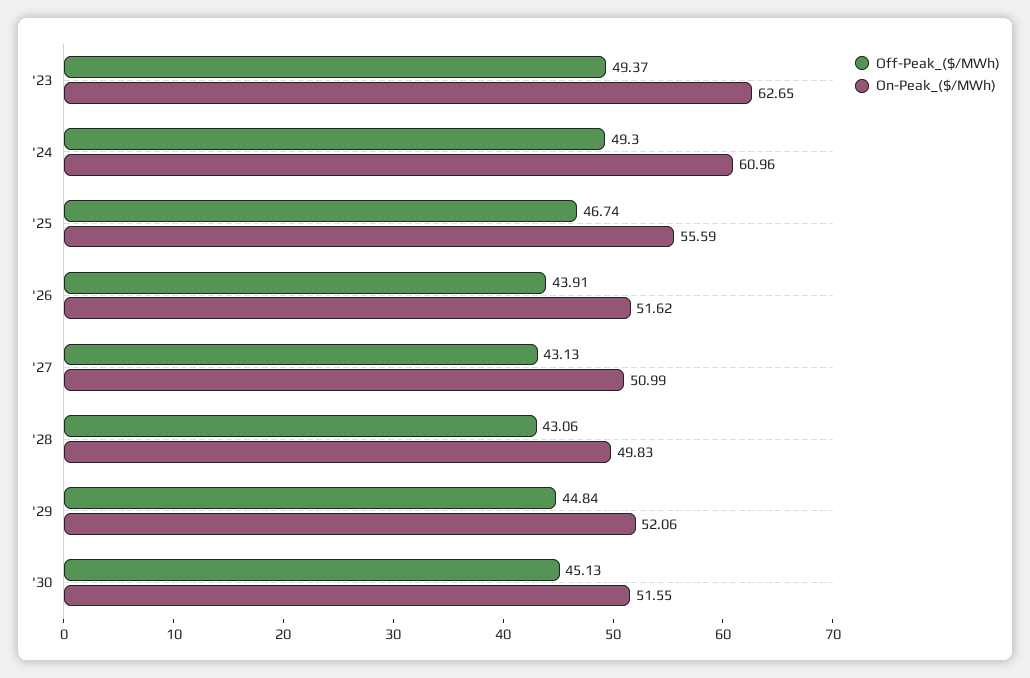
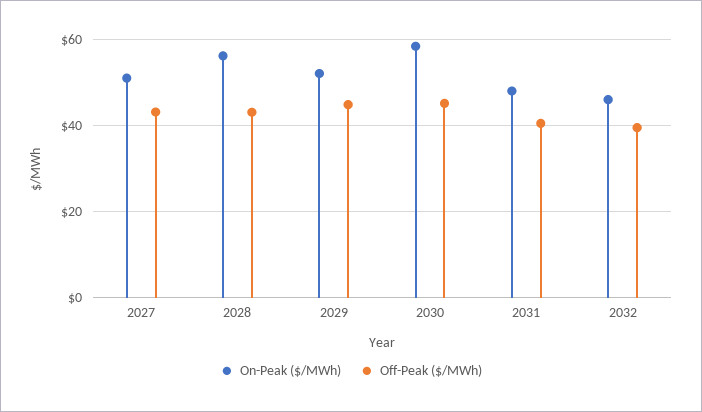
Off-Peak_($/MWh), '23: 49.37 -> none
On-Peak_($/MWh), '23: 62.65 -> none
Off-Peak_($/MWh), '24: 49.3 -> none
On-Peak_($/MWh), '24: 60.96 -> none
Off-Peak_($/MWh), '25: 46.74 -> none
On-Peak_($/MWh), '25: 55.59 -> none
Off-Peak_($/MWh), '26: 43.91 -> none
On-Peak_($/MWh), '26: 51.62 -> none
On-Peak_($/MWh), '28: 49.83 -> 56
On-Peak_($/MWh), '30: 51.55 -> 58
On-Peak_($/MWh), 2031: none -> 48
Off-Peak_($/MWh), 2031: none -> 40
On-Peak_($/MWh), 2032: none -> 46
Off-Peak_($/MWh), 2032: none -> 40

